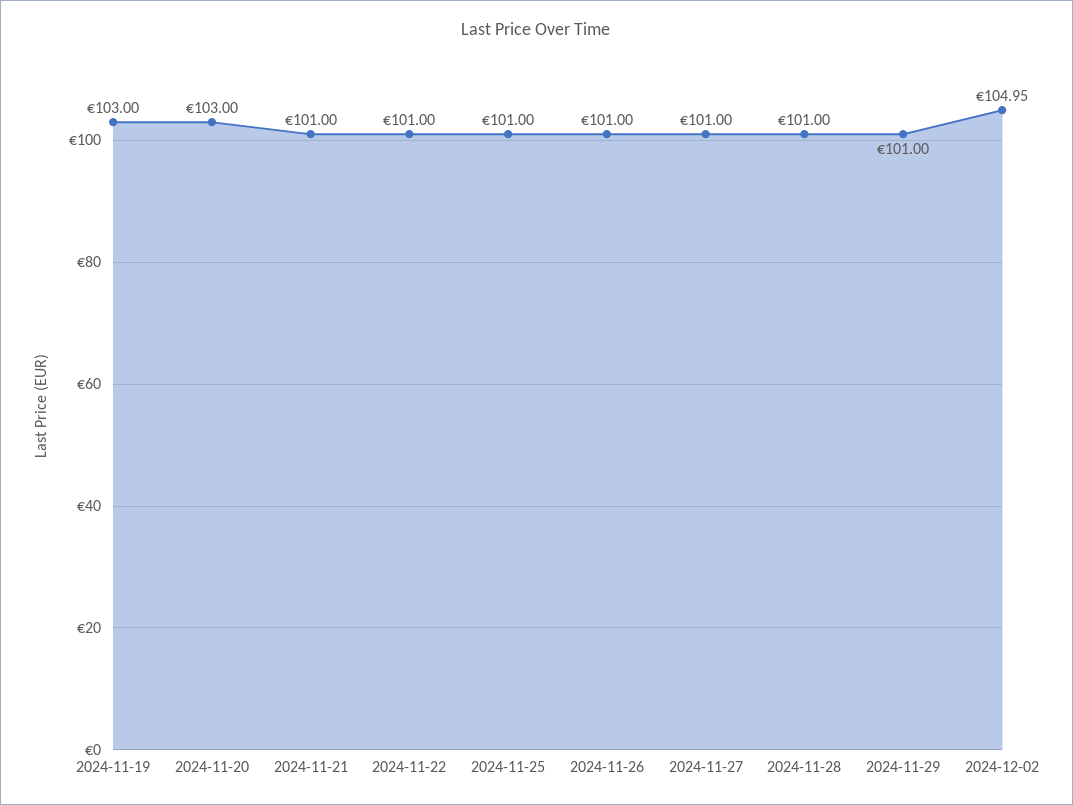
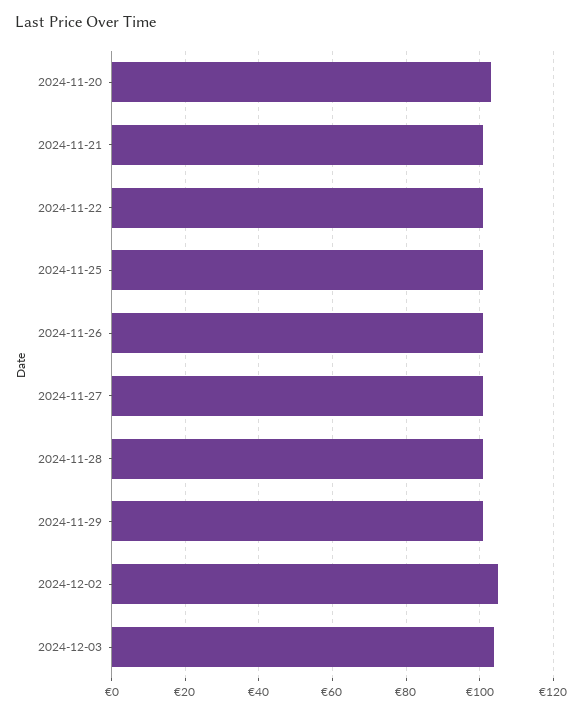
2024-11-19: 103 -> none
2024-12-03: none -> 104

